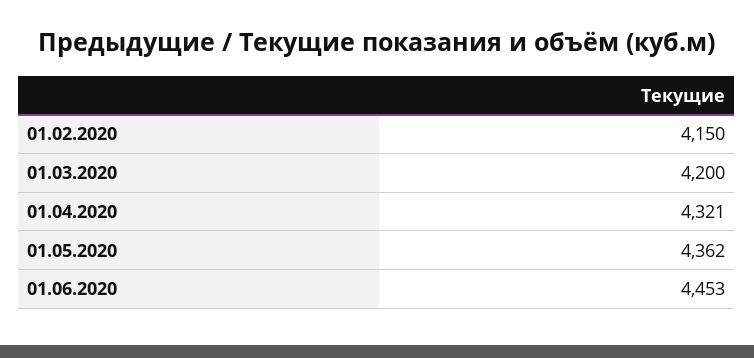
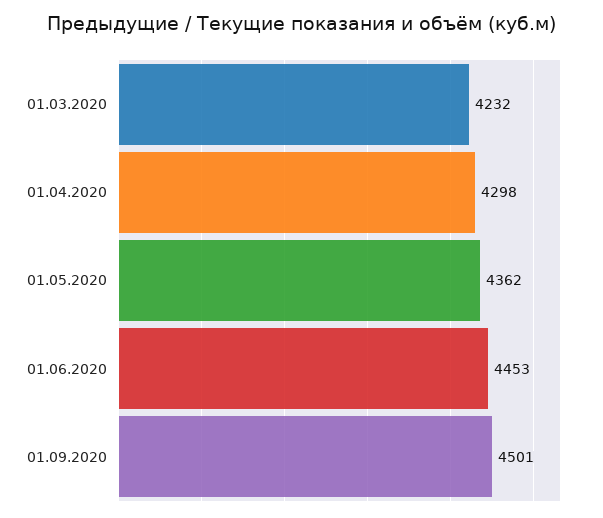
01.02.2020: 4150 -> none
01.03.2020: 4200 -> 4232
01.04.2020: 4321 -> 4298
01.09.2020: none -> 4501

